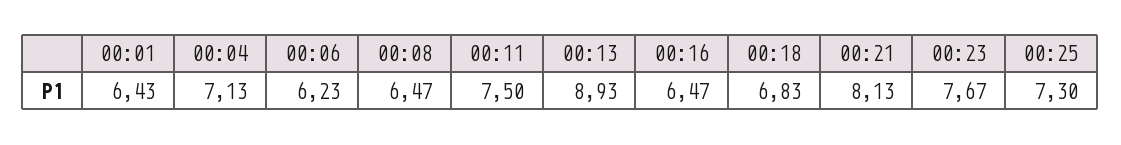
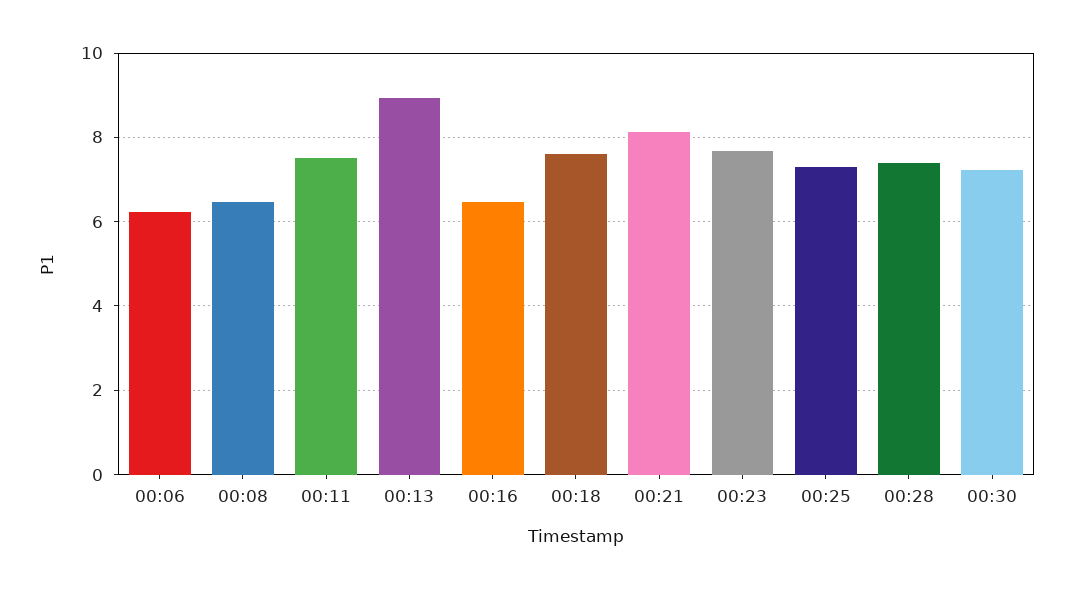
00:01: 6.43 -> none
00:04: 7.13 -> none
00:18: 6.83 -> 7.6
00:28: none -> 7.4
00:30: none -> 7.2

